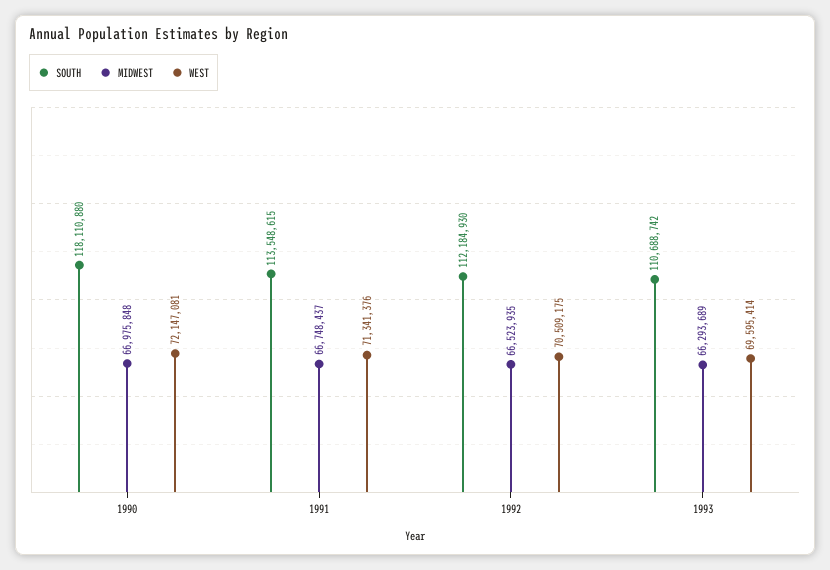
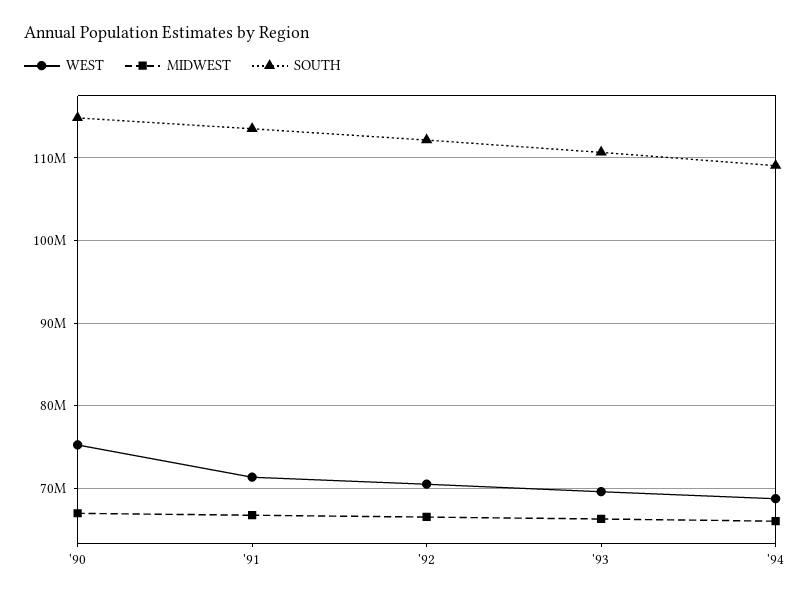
SOUTH, 1990: 118110880 -> 115000000
WEST, 1990: 72147081 -> 75000000
WEST, '94: none -> 69000000
MIDWEST, '94: none -> 66000000
SOUTH, '94: none -> 109000000

